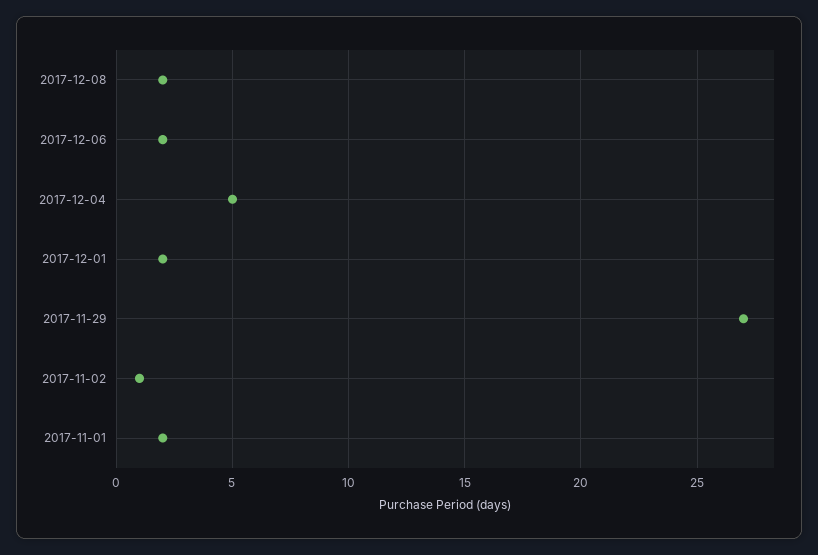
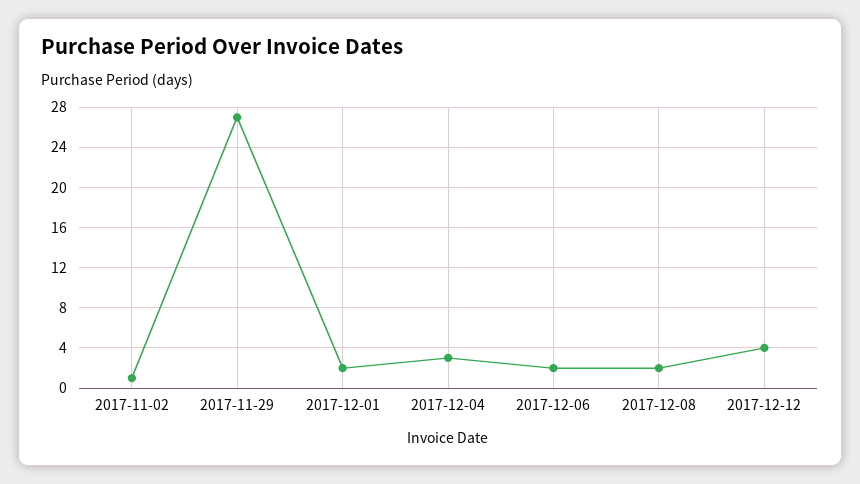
2017-12-04: 5 -> 3
2017-11-01: 2 -> none
2017-12-12: none -> 4

